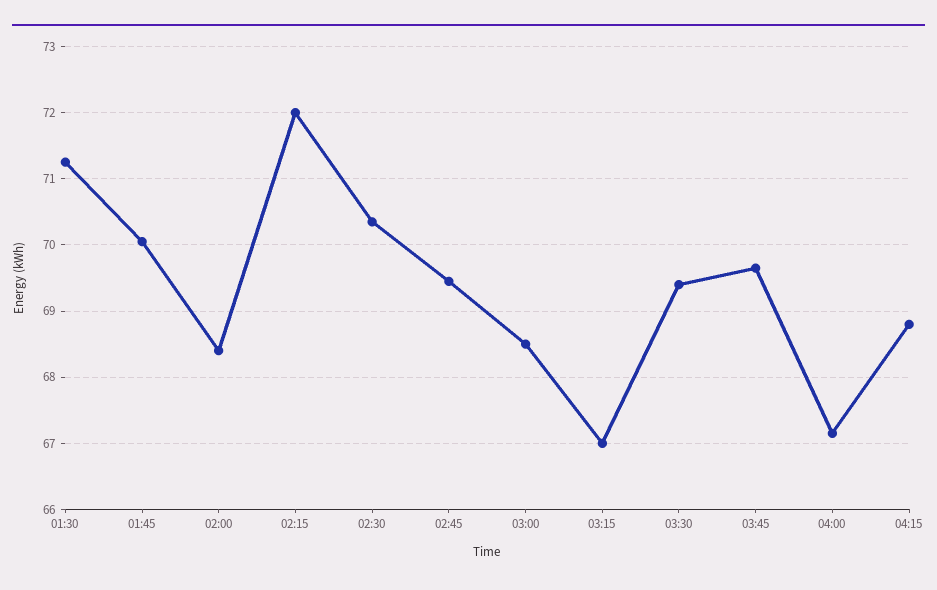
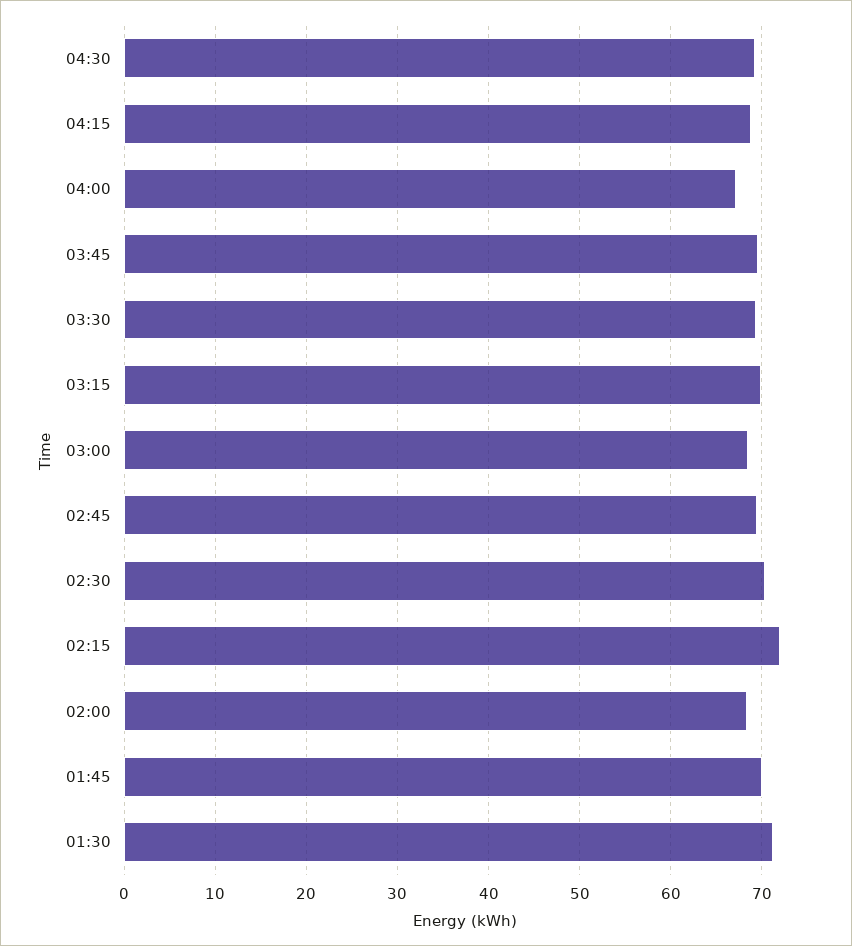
03:15: 67 -> 70
04:30: none -> 69

